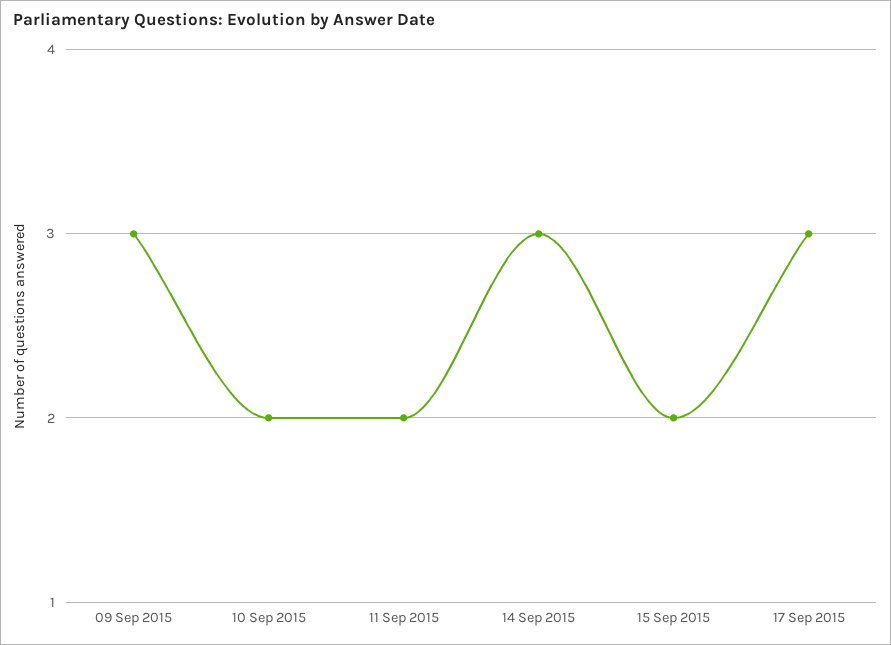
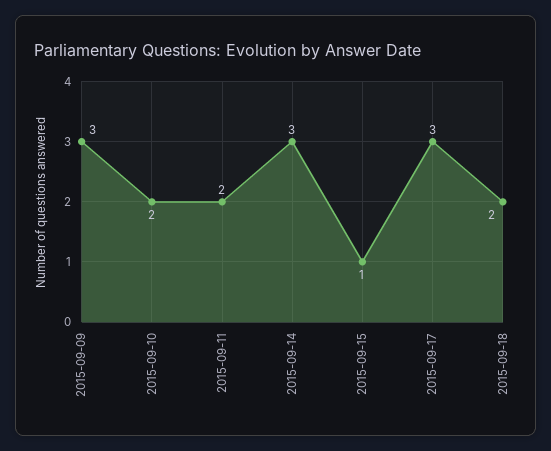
15 Sep 2015: 2 -> 1
2015-09-18: none -> 2

